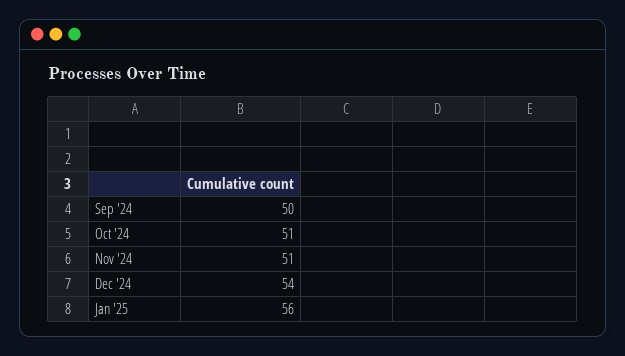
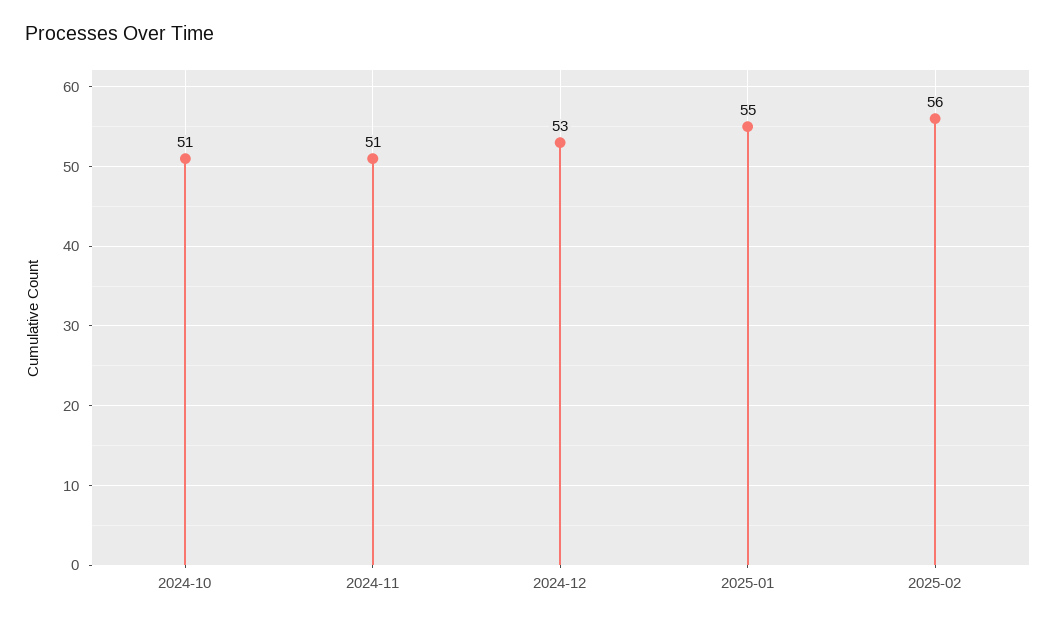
Sep '24: 50 -> none
Dec '24: 54 -> 53
Jan '25: 56 -> 55
2025-02: none -> 56

